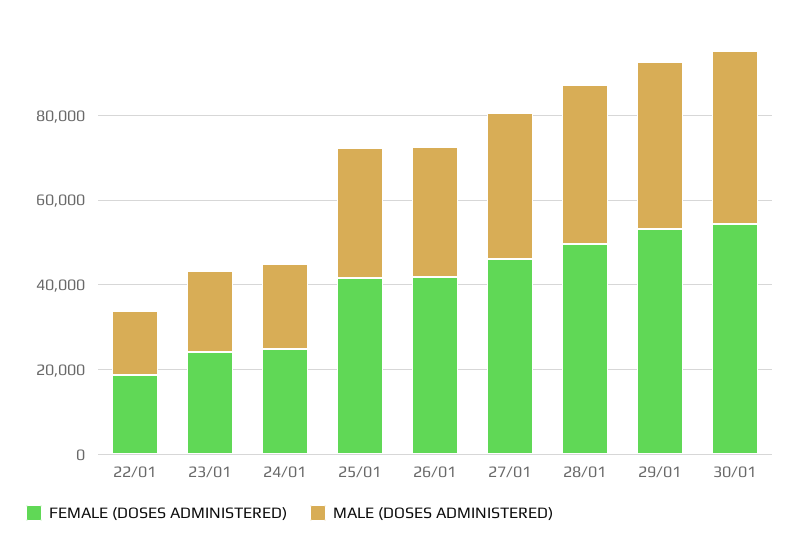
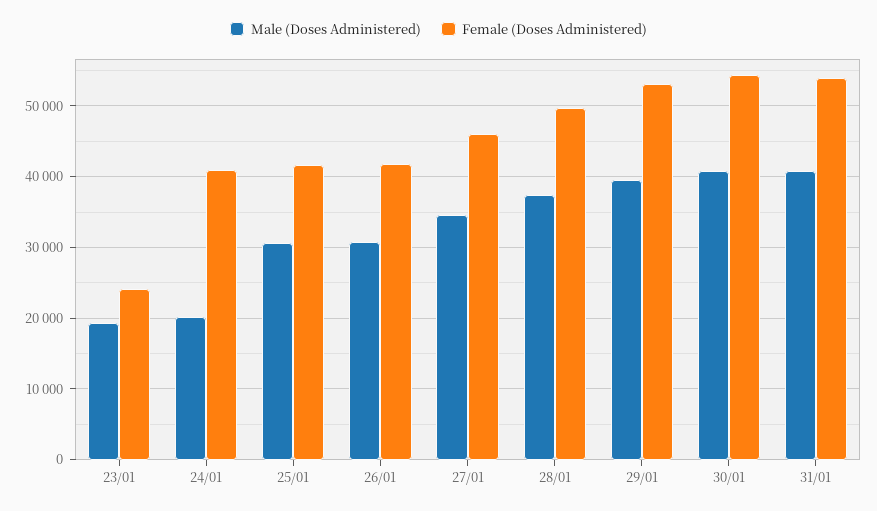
FEMALE (DOSES ADMINISTERED), 22/01: 20000 -> none
MALE (DOSES ADMINISTERED), 22/01: 15000 -> none
FEMALE (DOSES ADMINISTERED), 24/01: 25000 -> 41000
MALE (DOSES ADMINISTERED), 31/01: none -> 41000
FEMALE (DOSES ADMINISTERED), 31/01: none -> 54000

